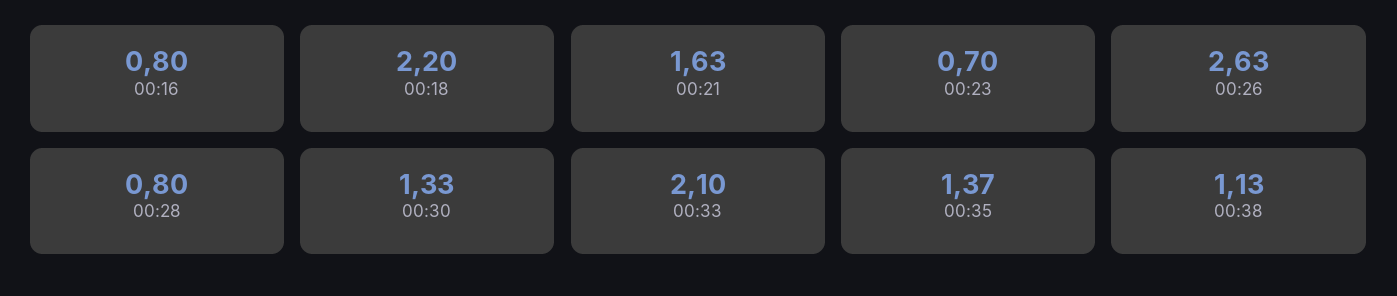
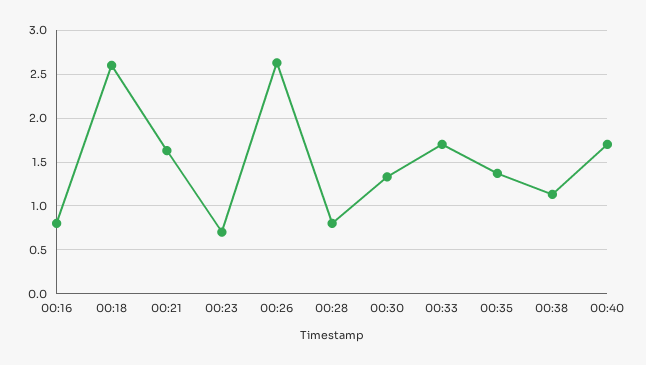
00:18: 2.2 -> 2.6
00:33: 2.1 -> 1.7
00:40: none -> 1.7

